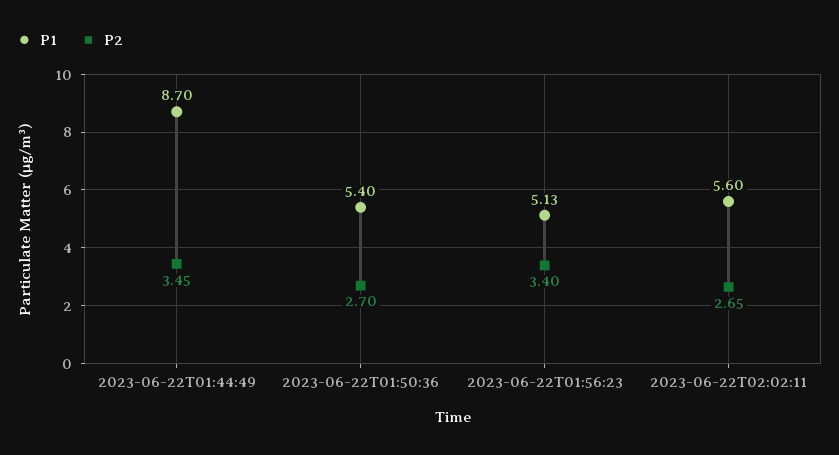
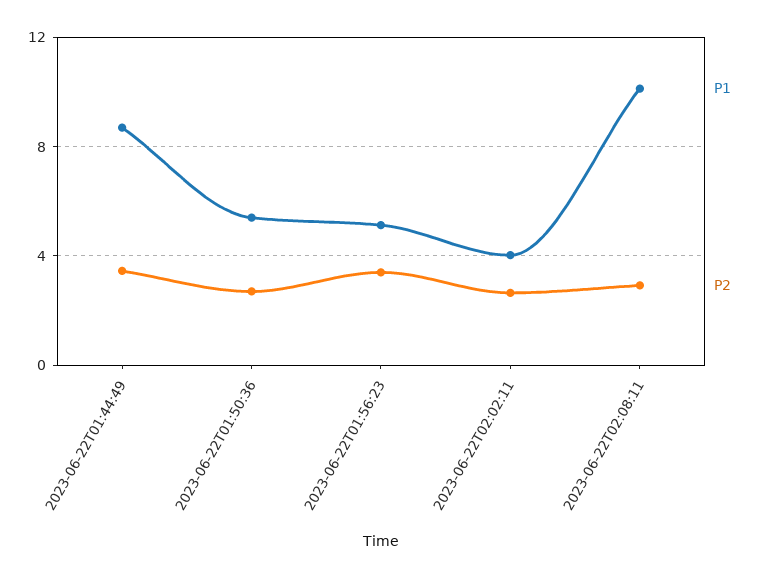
P1, 2023-06-22T02:02:11: 5.6 -> 4
P1, 2023-06-22T02:08:11: none -> 10
P2, 2023-06-22T02:08:11: none -> 3

